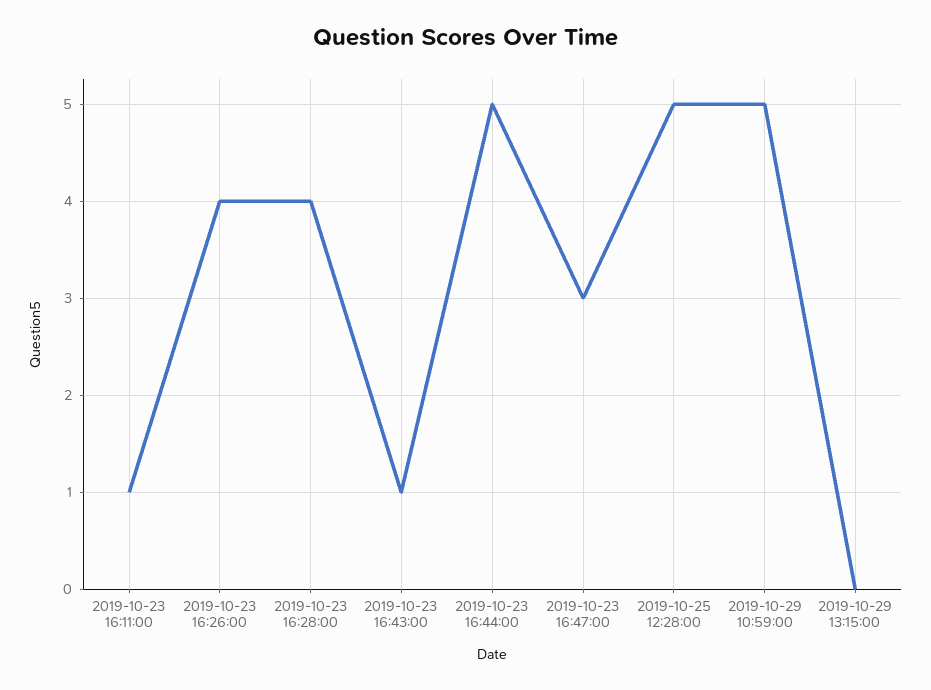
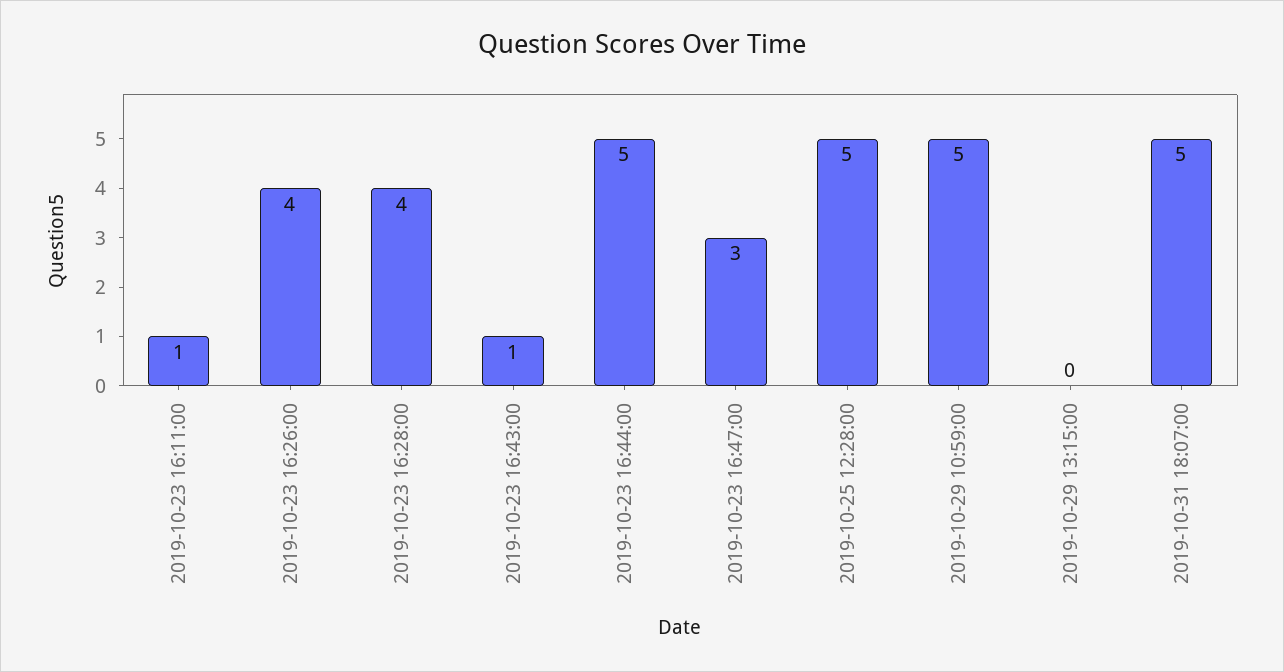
2019-10-31 18:07:00: none -> 5

